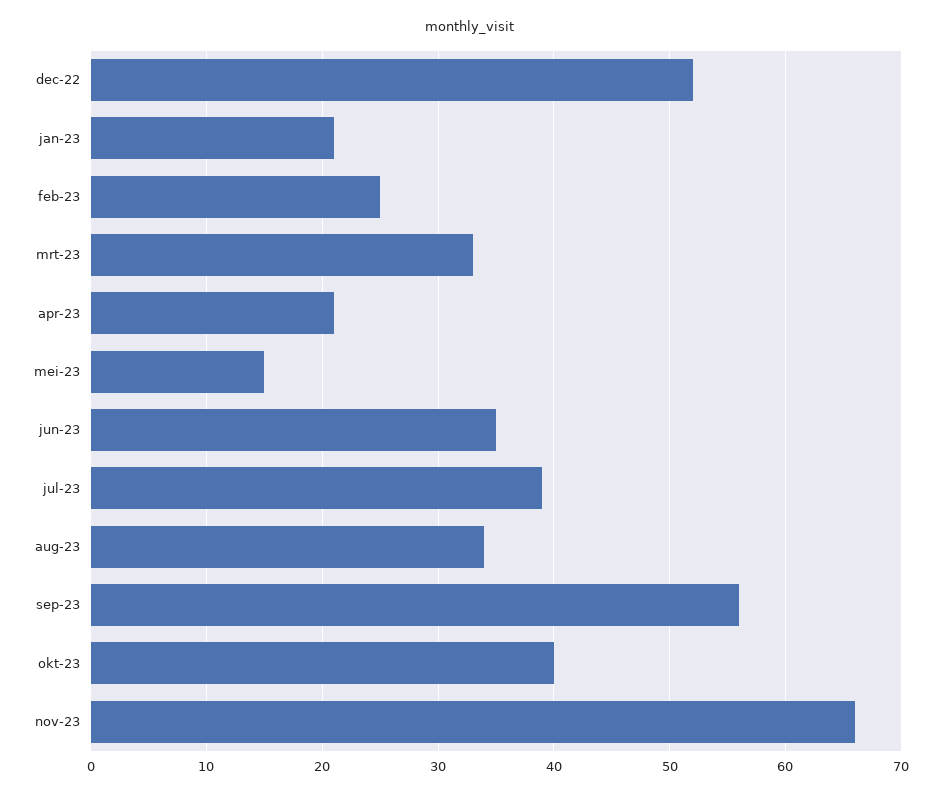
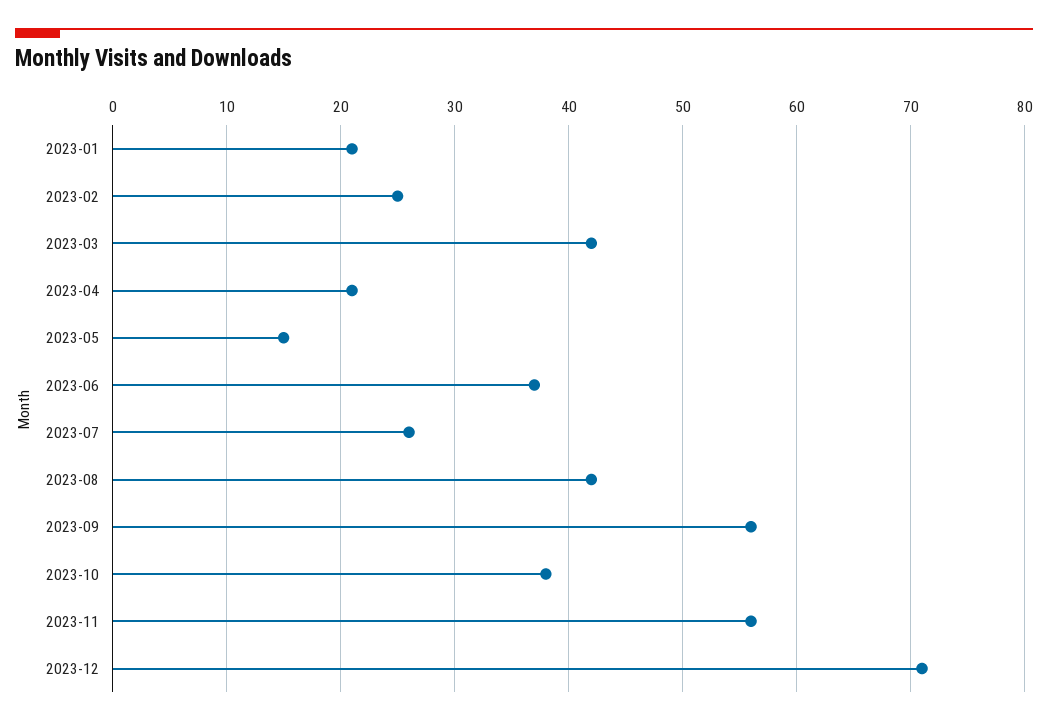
dec-22: 52 -> none
mrt-23: 33 -> 42
jun-23: 35 -> 37
jul-23: 39 -> 26
aug-23: 34 -> 42
okt-23: 40 -> 38
nov-23: 66 -> 56
2023-12: none -> 71

